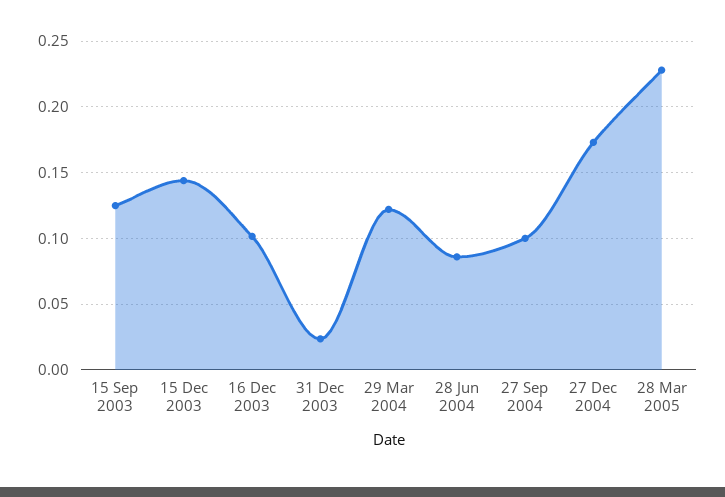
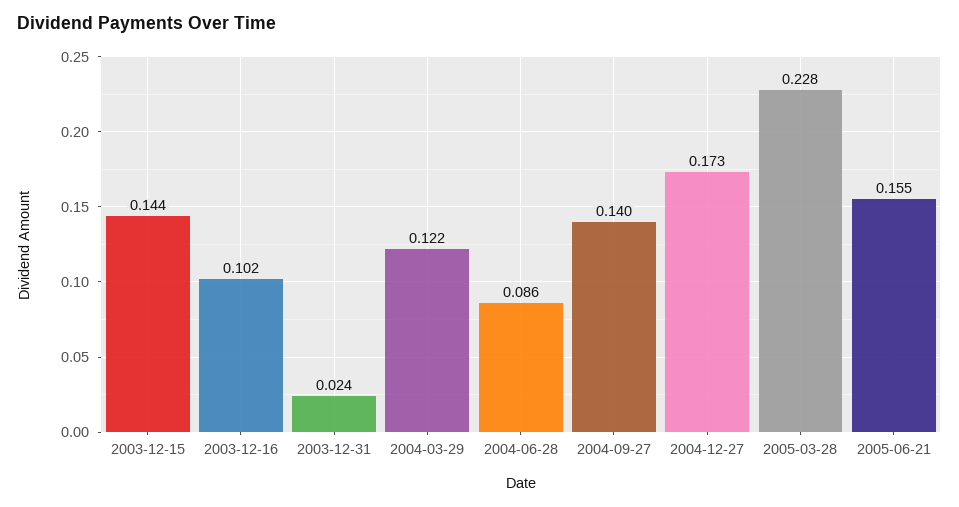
15 Sep 2003: 0.125 -> none
27 Sep 2004: 0.1 -> 0.14
2005-06-21: none -> 0.155

